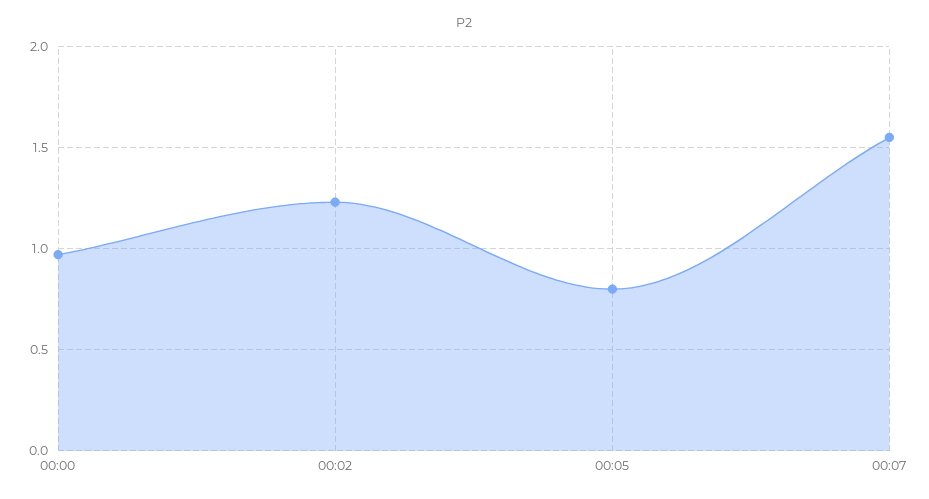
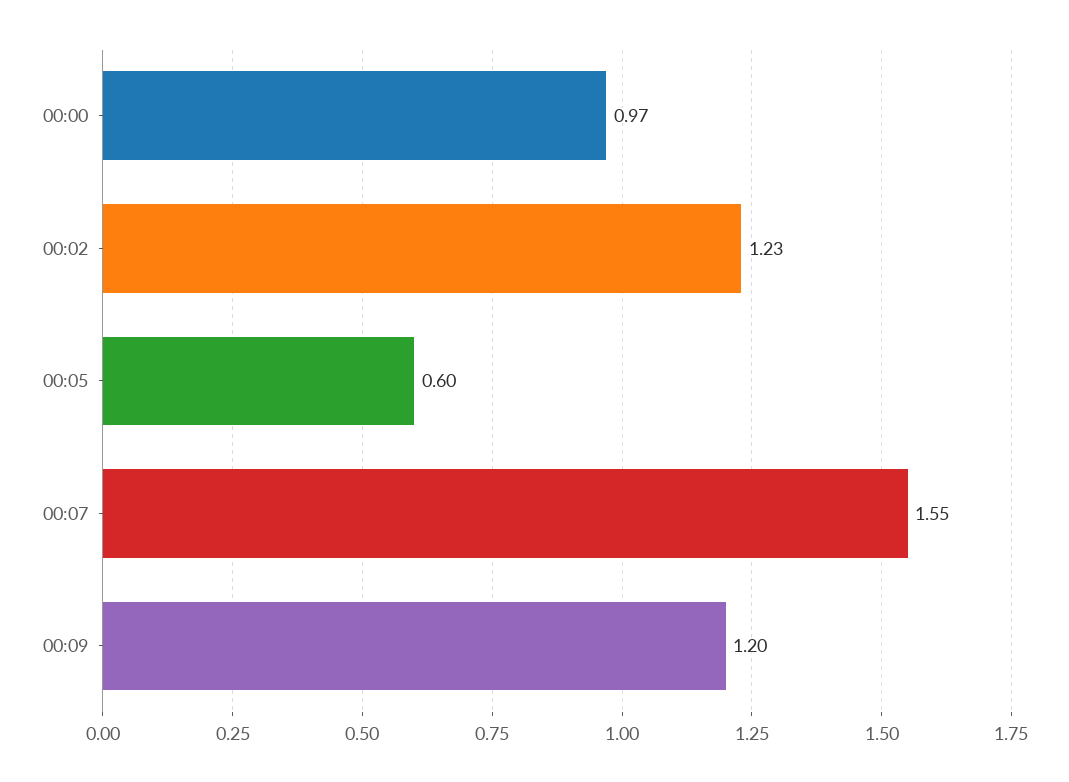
00:05: 0.8 -> 0.6
00:09: none -> 1.2

